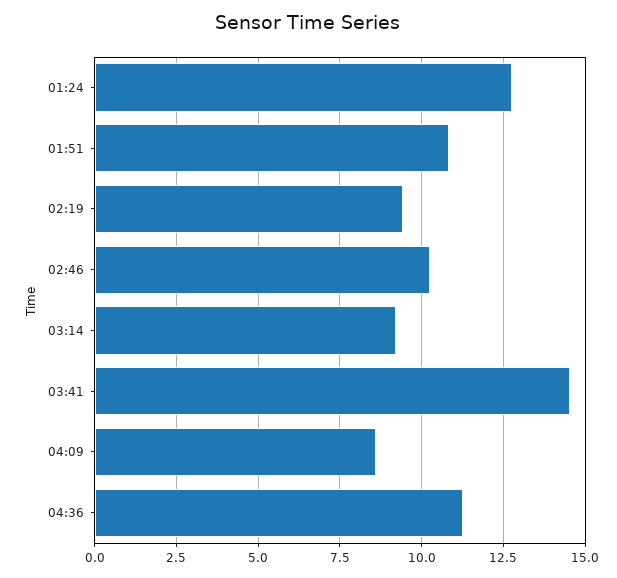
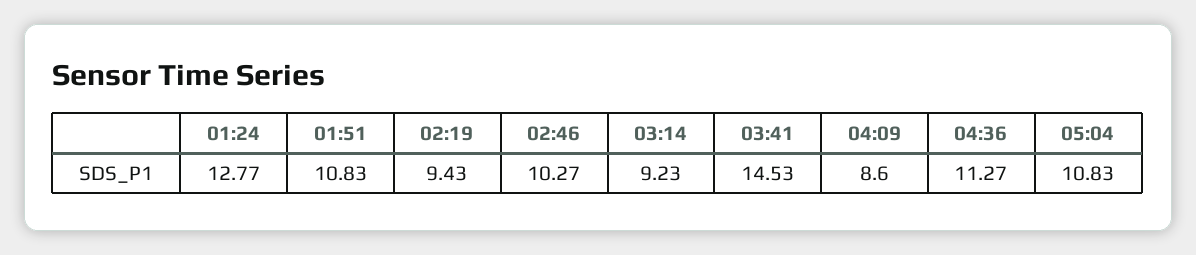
05:04: none -> 10.83

